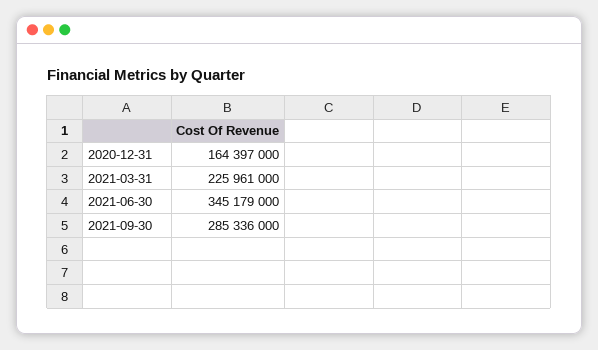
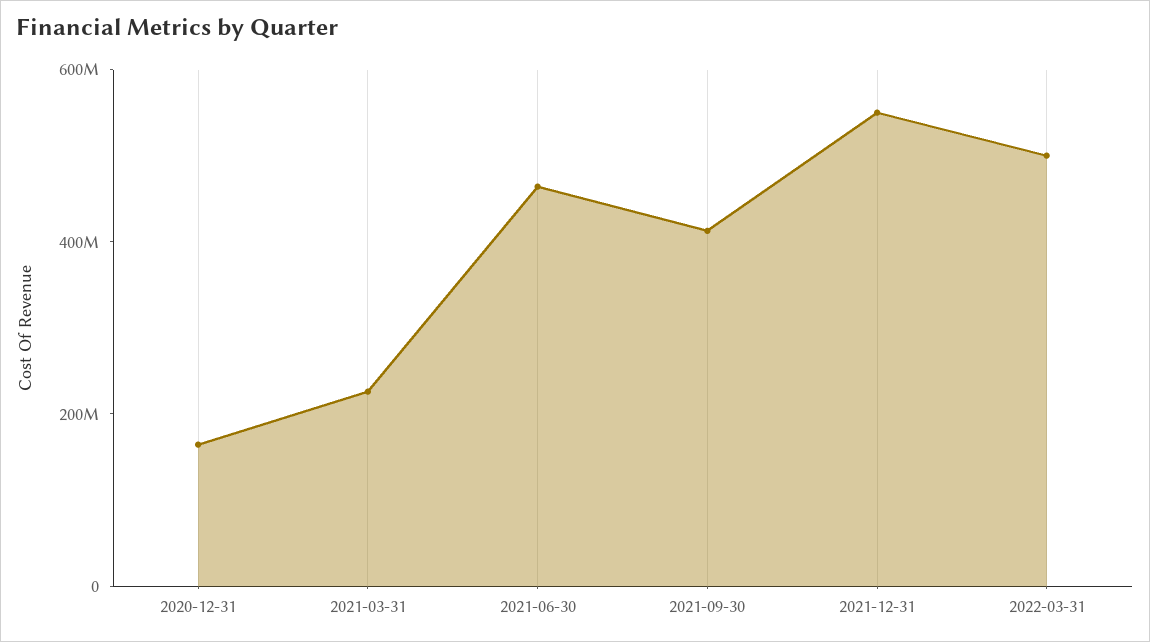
2021-06-30: 345179000 -> 450000000
2021-09-30: 285336000 -> 400000000
2021-12-31: none -> 550000000
2022-03-31: none -> 500000000

